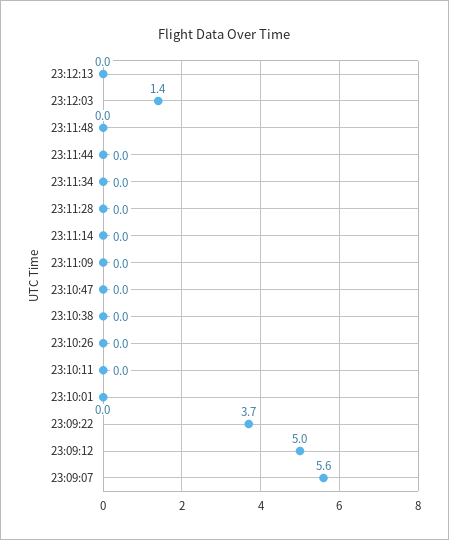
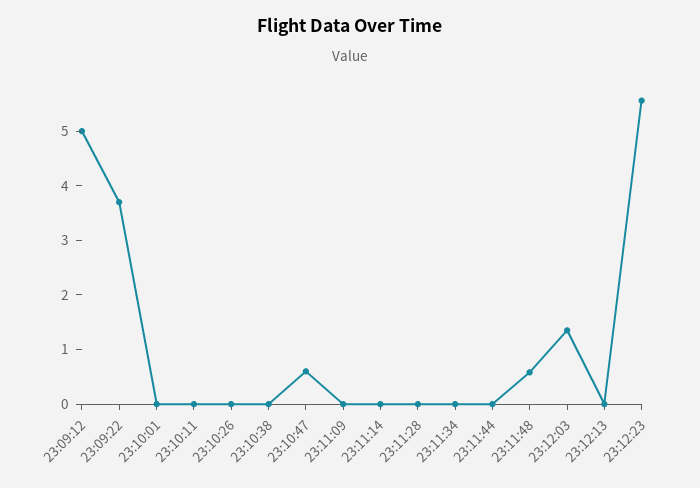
23:11:48: 0 -> 0.6
23:10:47: 0 -> 0.6
23:09:07: 5.6 -> none
23:12:23: none -> 5.6

